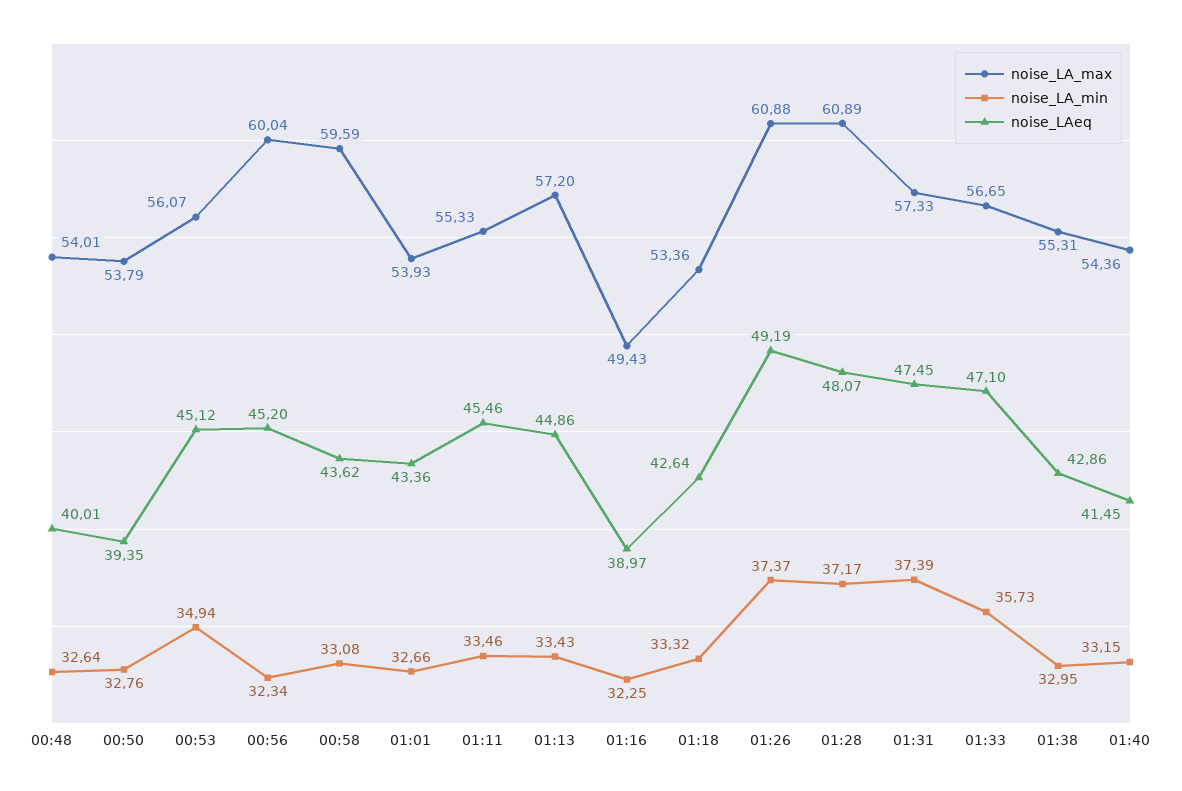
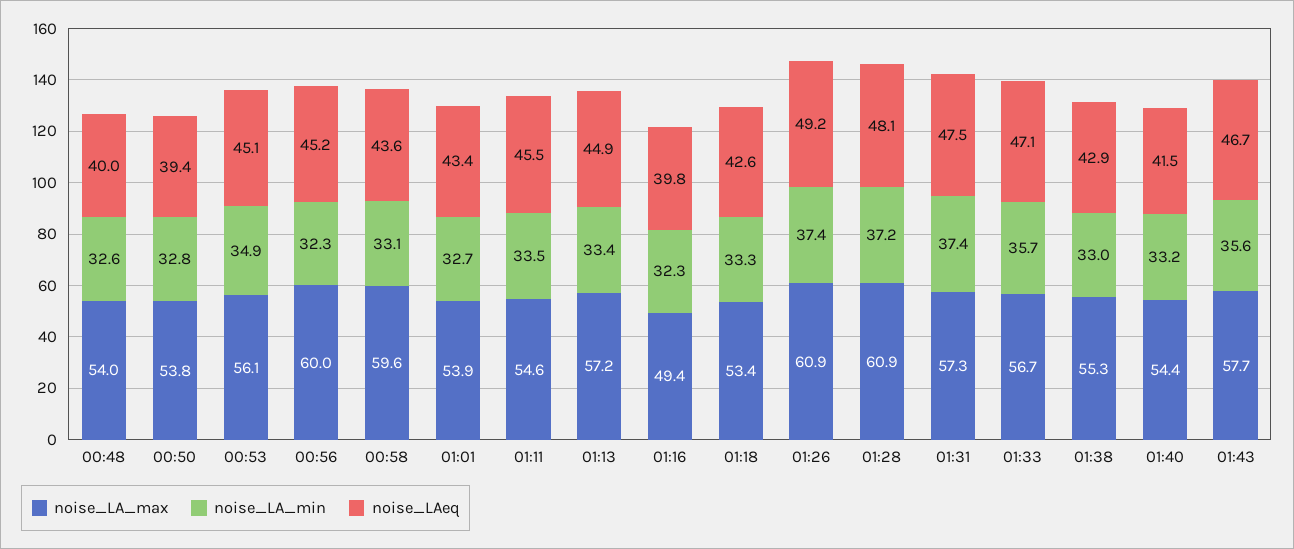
noise_LA_max, 01:11: 55.33 -> 54.6
noise_LAeq, 01:16: 38.97 -> 39.8
noise_LA_max, 01:43: none -> 57.7
noise_LA_min, 01:43: none -> 35.6
noise_LAeq, 01:43: none -> 46.7

